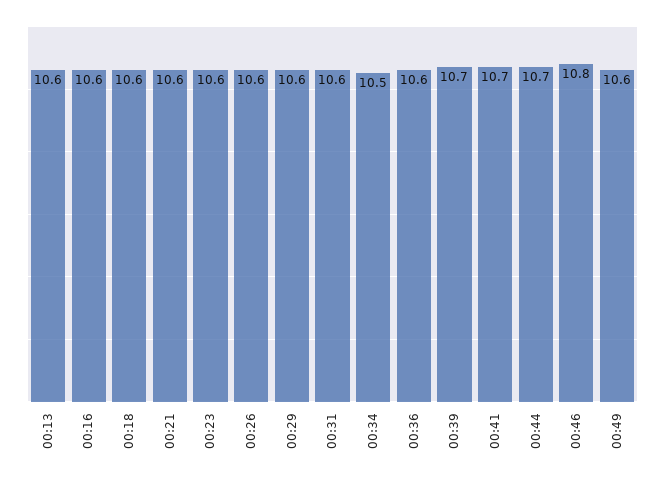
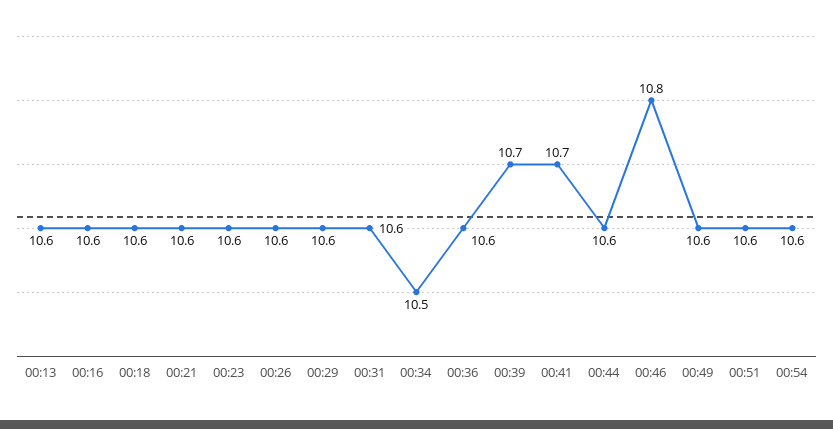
00:44: 10.7 -> 10.6
00:51: none -> 10.6
00:54: none -> 10.6

